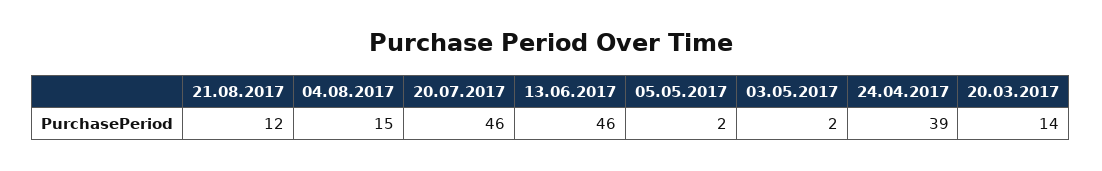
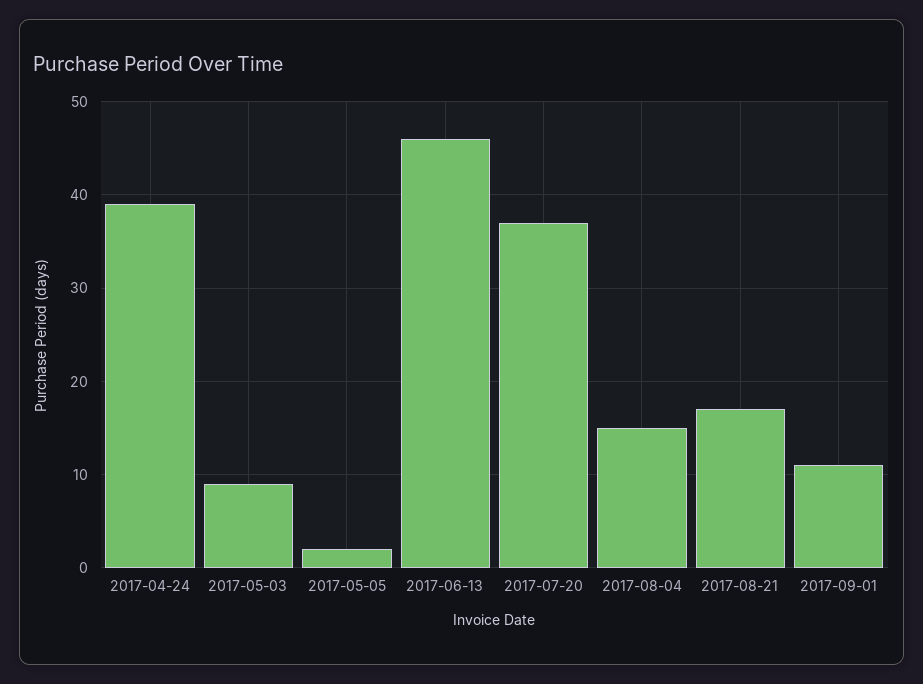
21.08.2017: 12 -> 17
20.07.2017: 46 -> 37
03.05.2017: 2 -> 9
20.03.2017: 14 -> none
2017-09-01: none -> 11

